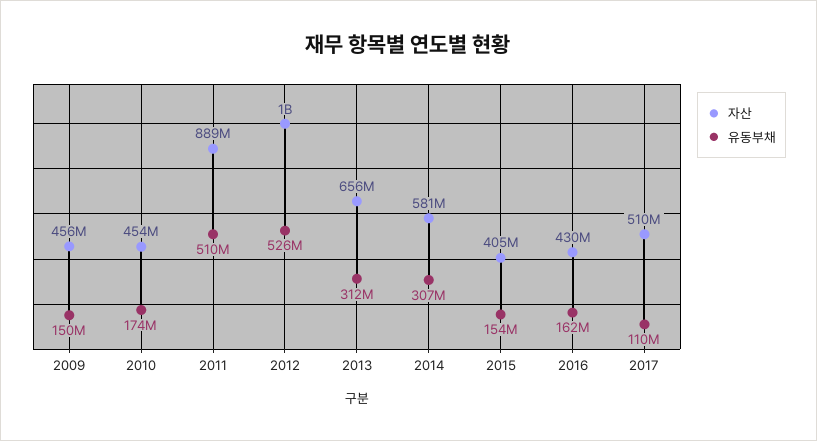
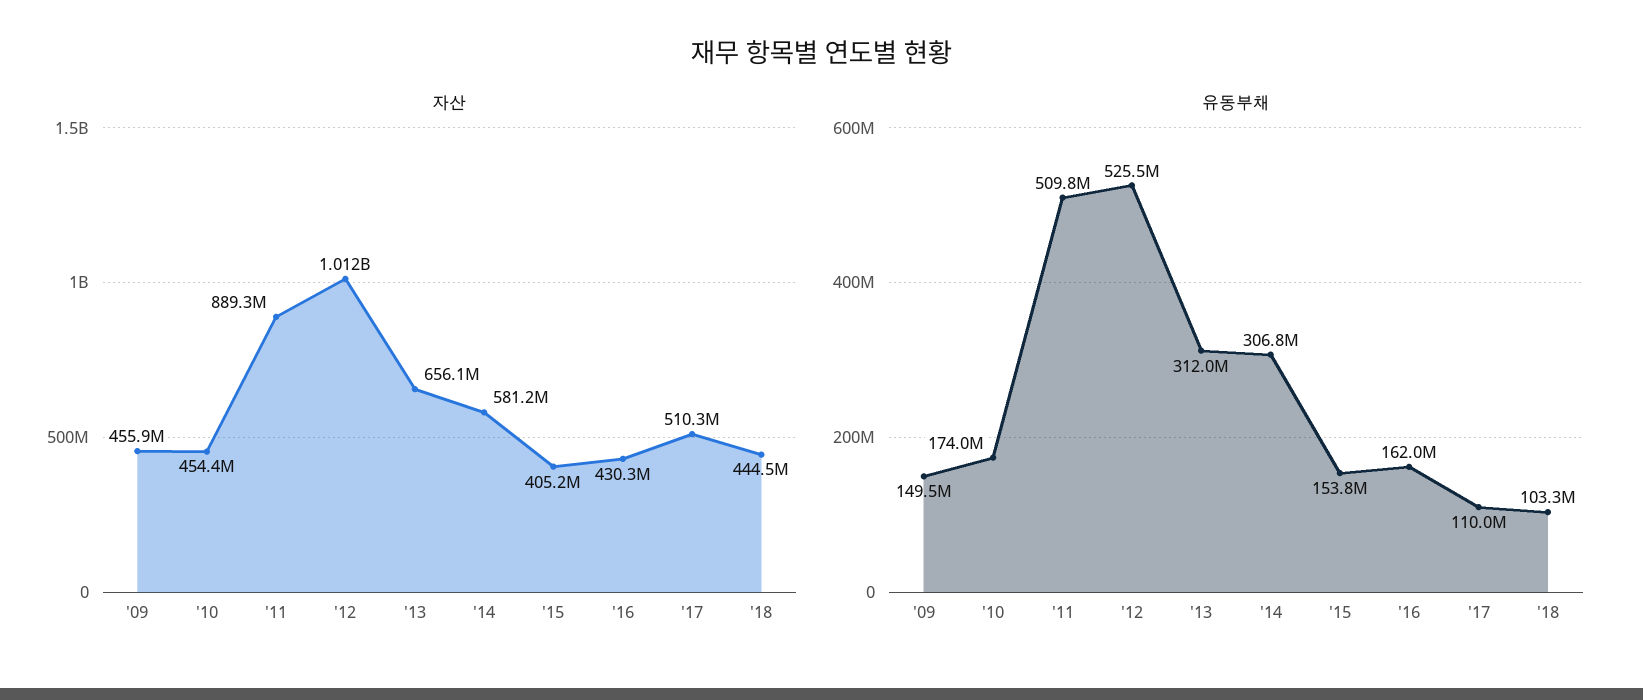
자산, '18: none -> 444500000
유동부채, '18: none -> 103300000

